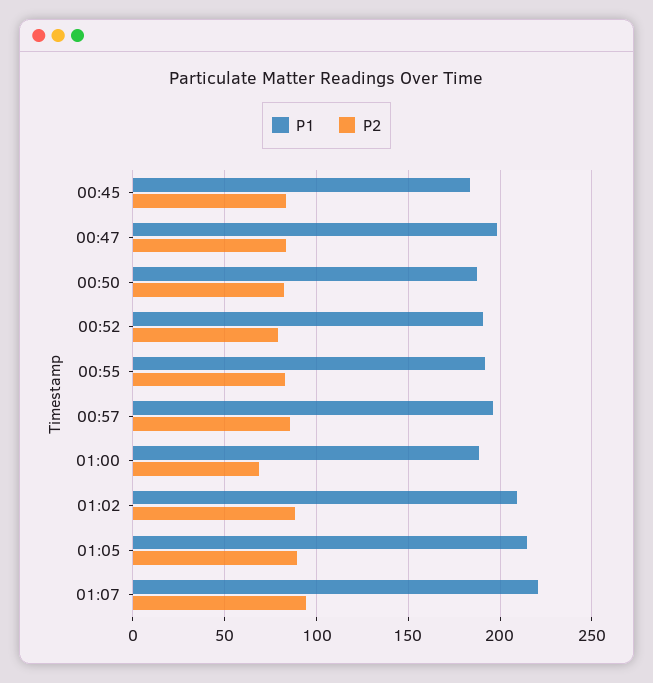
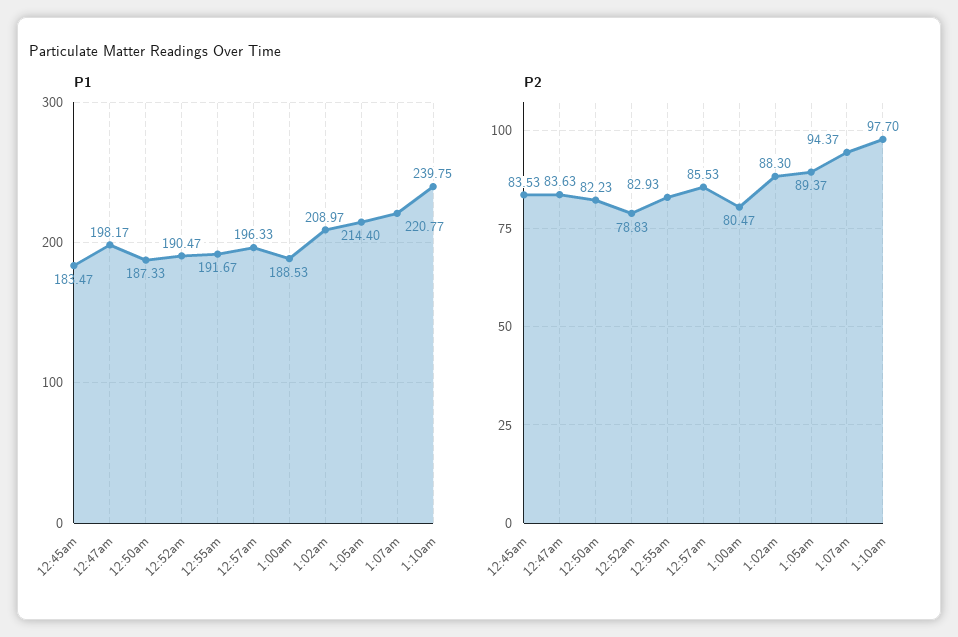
P2, 01:00: 70 -> 80.47
P1, 1:10am: none -> 239.75
P2, 1:10am: none -> 97.7

